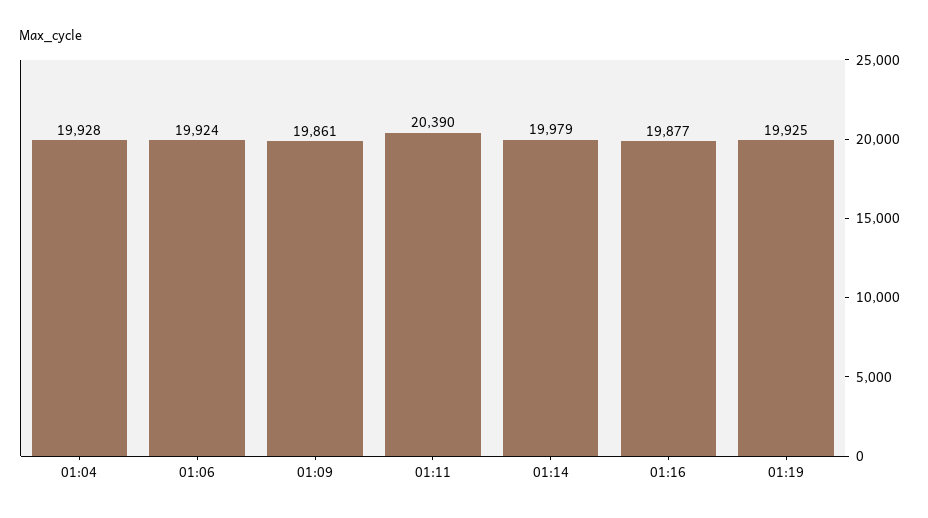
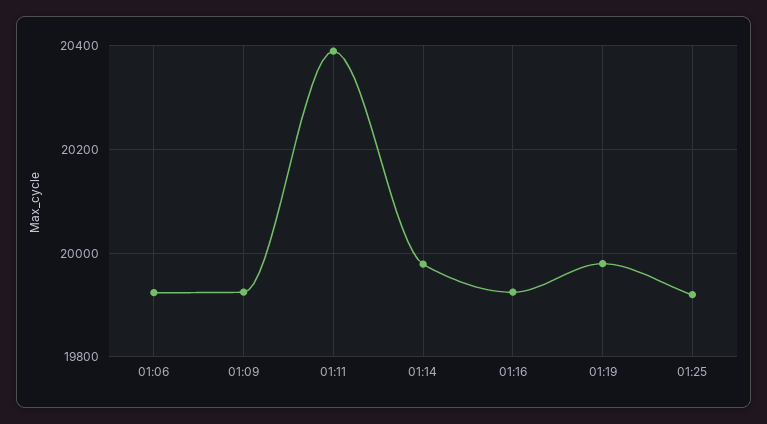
01:04: 19928 -> none
01:09: 19861 -> 19920
01:16: 19877 -> 19920
01:19: 19925 -> 19980
01:25: none -> 19920

